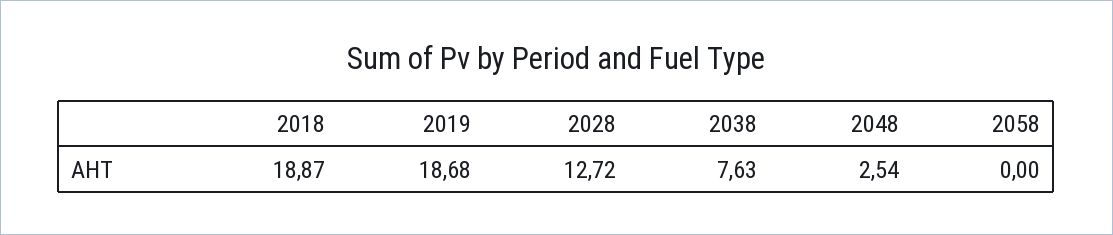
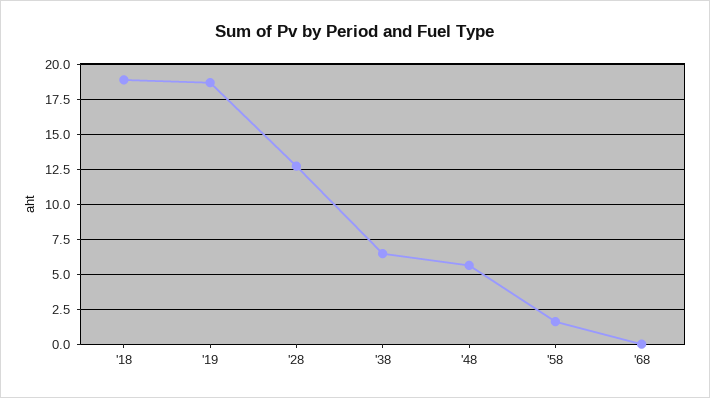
2038: 7.63 -> 6.5
2048: 2.54 -> 5.5
2058: 0 -> 1.5
'68: none -> 0

